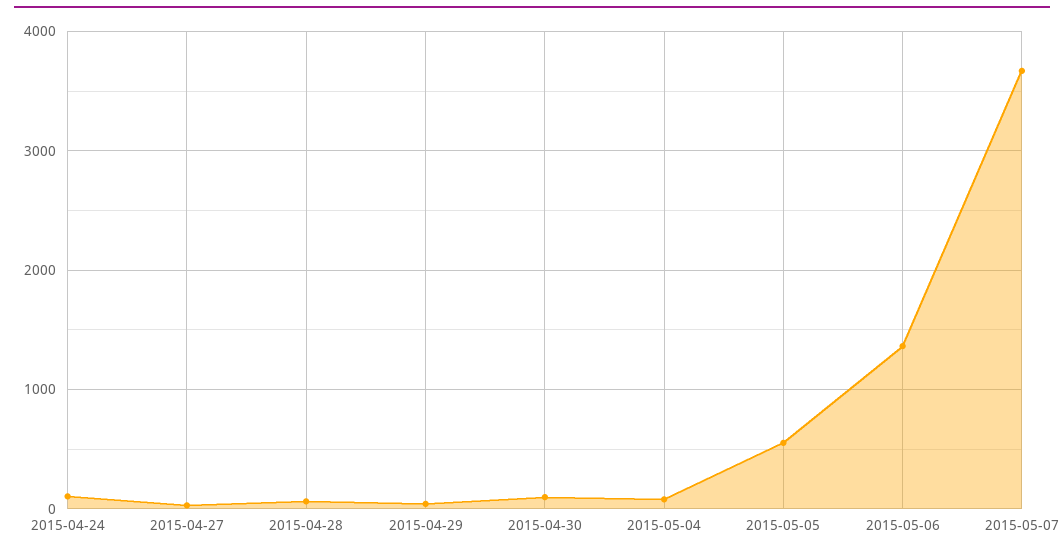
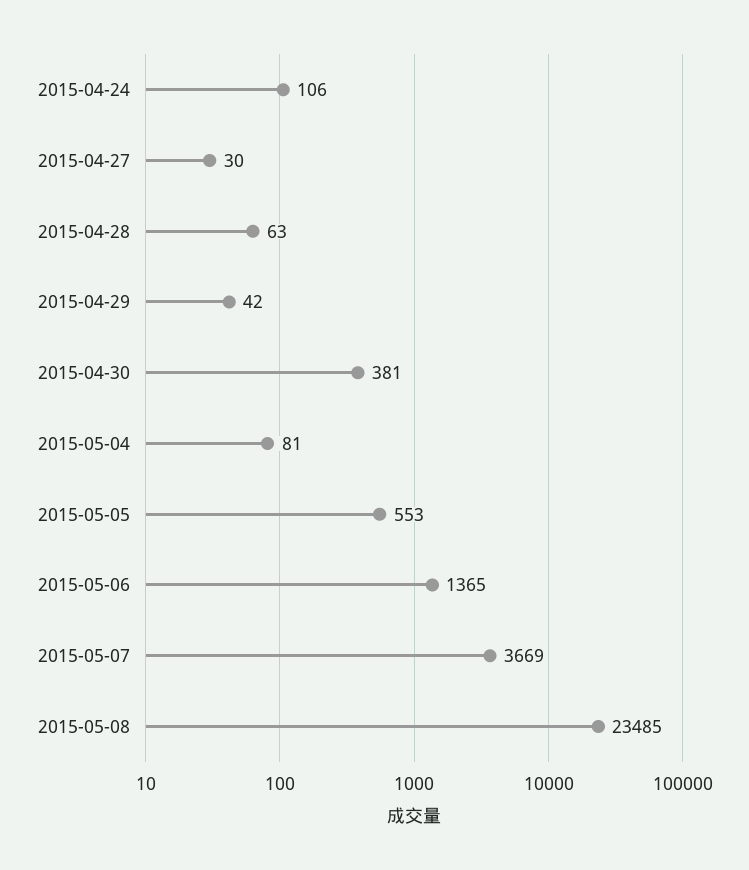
2015-04-30: 100 -> 381
2015-05-08: none -> 23485

